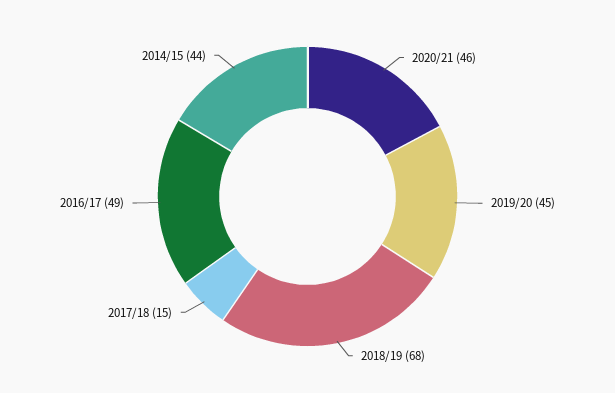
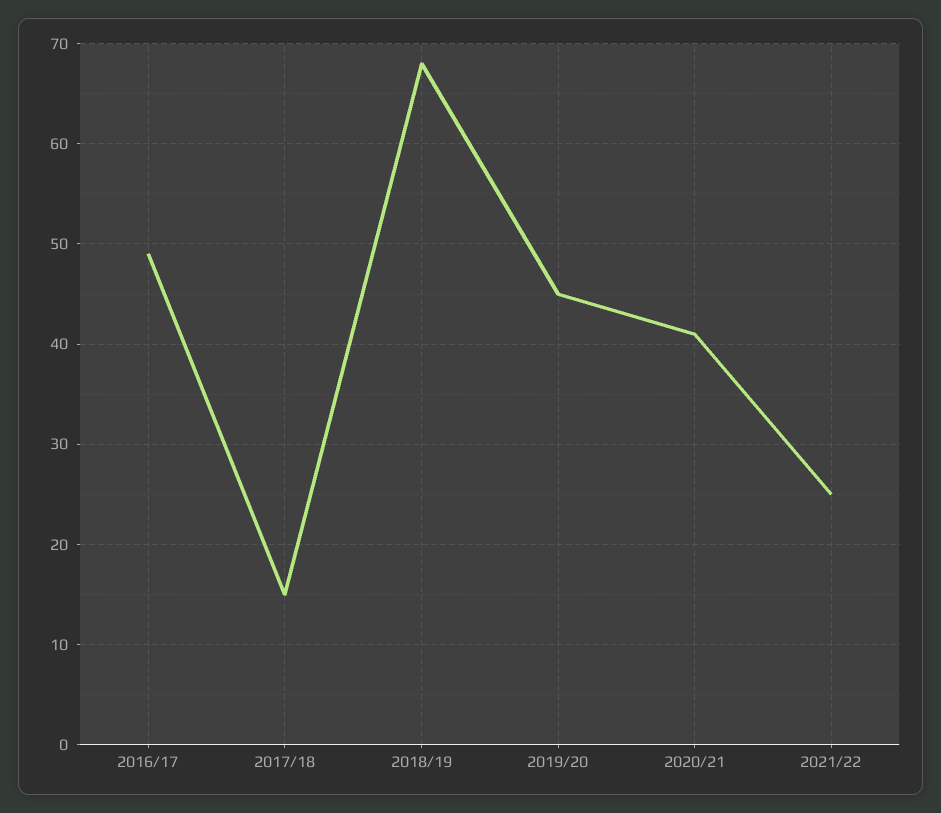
2020/21: 46 -> 41
2014/15: 44 -> none
2021/22: none -> 25

